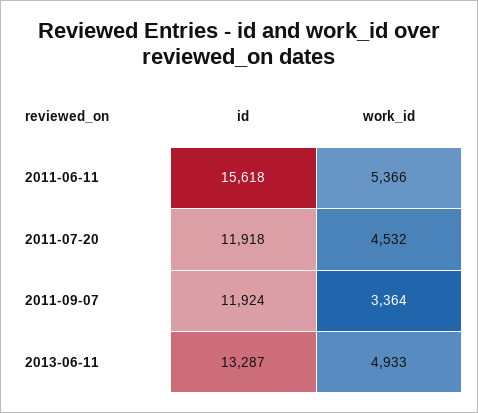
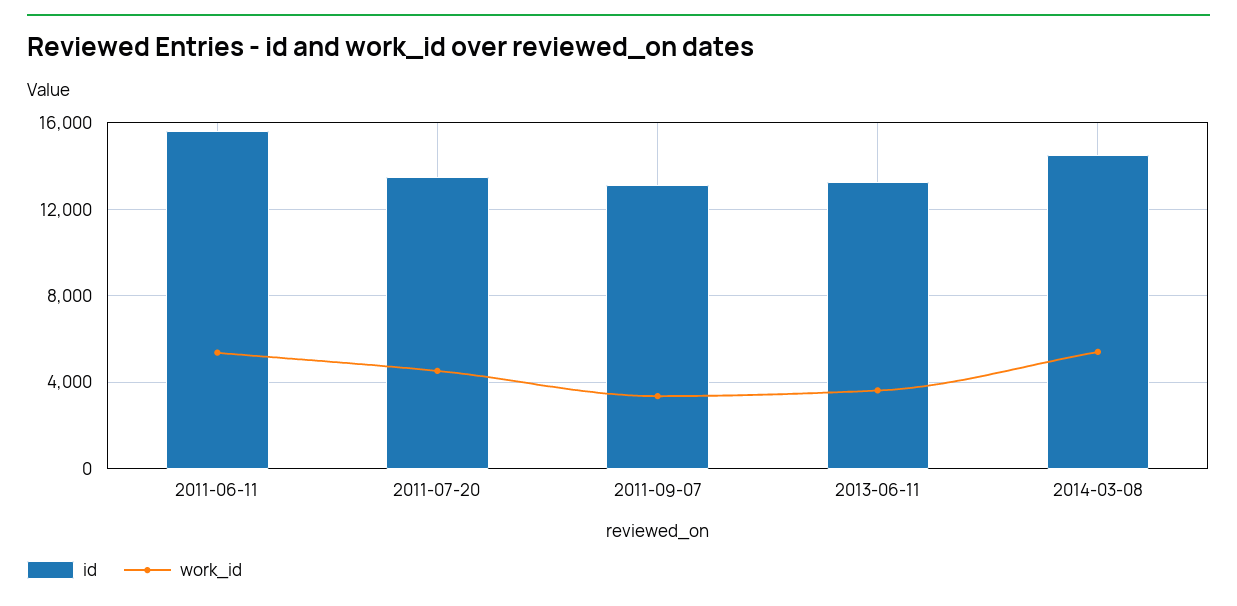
id, 2011-07-20: 11918 -> 13500
id, 2011-09-07: 11924 -> 13000
work_id, 2013-06-11: 4933 -> 3500
id, 2014-03-08: none -> 14500
work_id, 2014-03-08: none -> 5500

